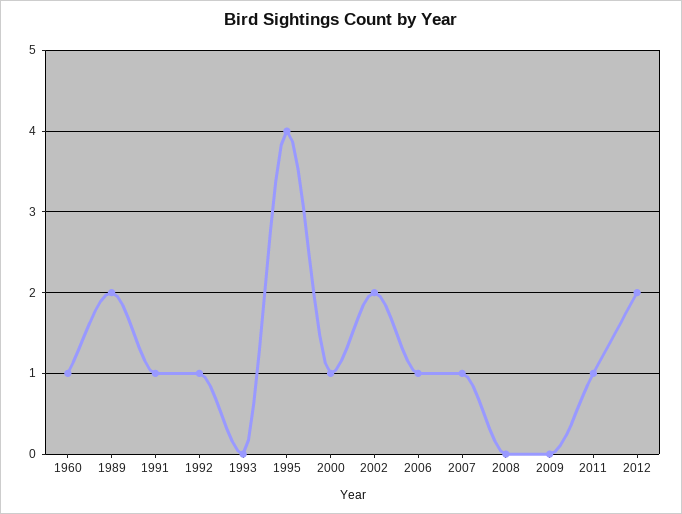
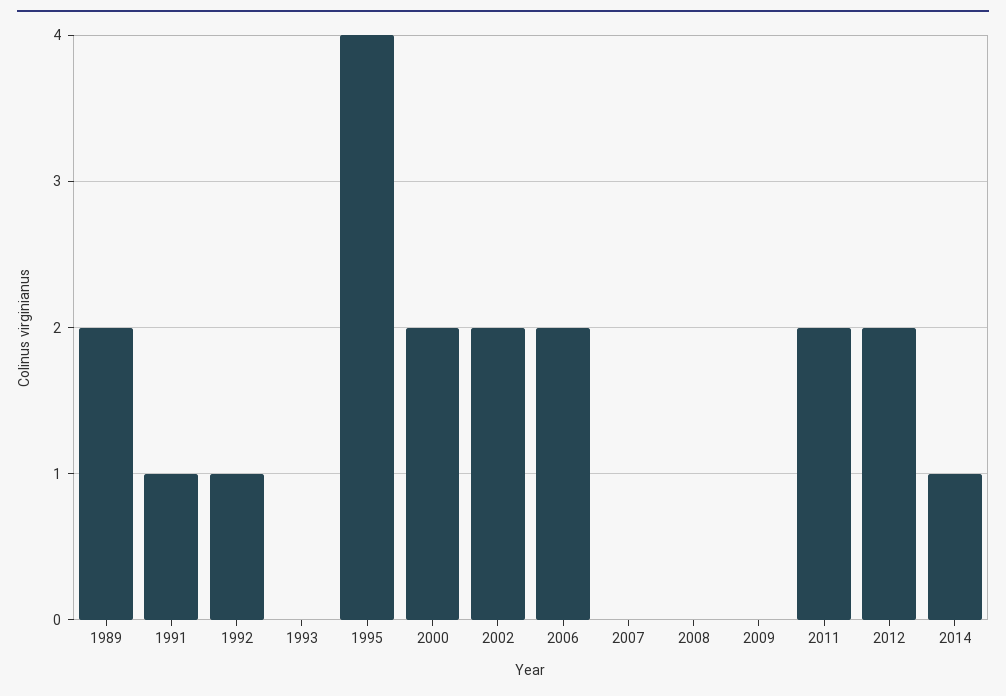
1960: 1 -> none
2000: 1 -> 2
2006: 1 -> 2
2007: 1 -> 0
2011: 1 -> 2
2014: none -> 1

